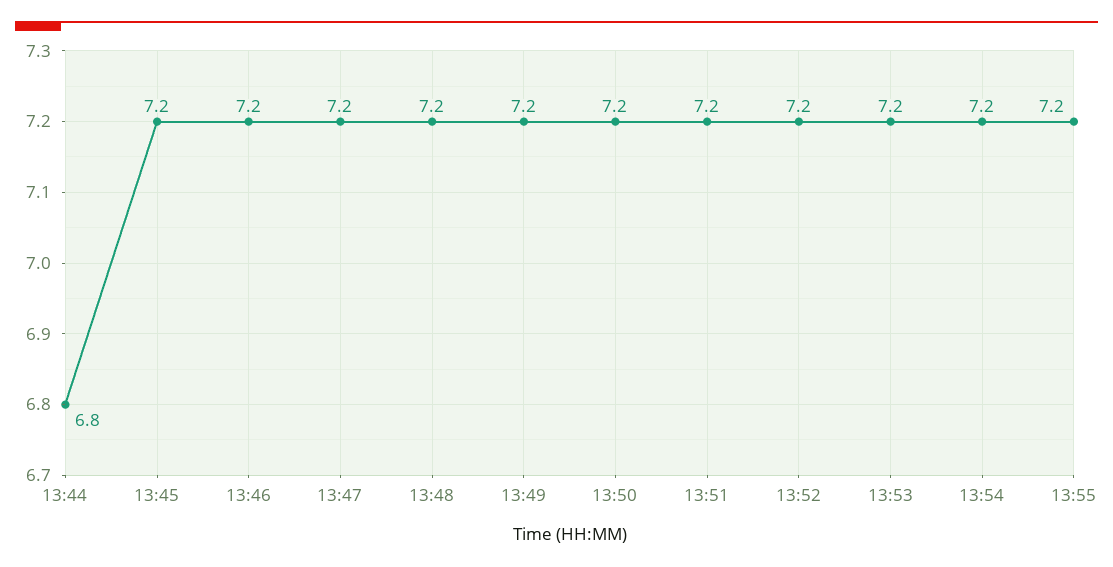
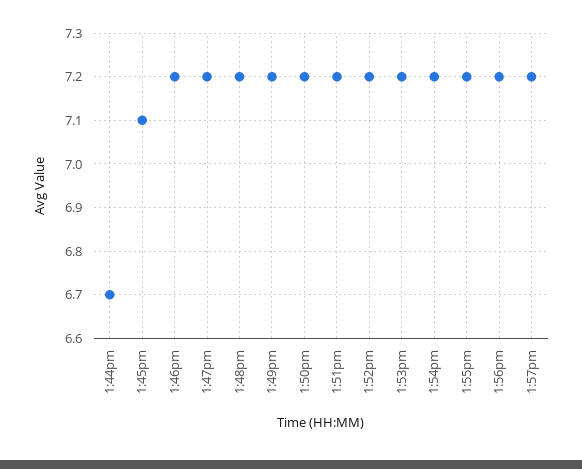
13:44: 6.8 -> 6.7
13:45: 7.2 -> 7.1
1:56pm: none -> 7.2
1:57pm: none -> 7.2

